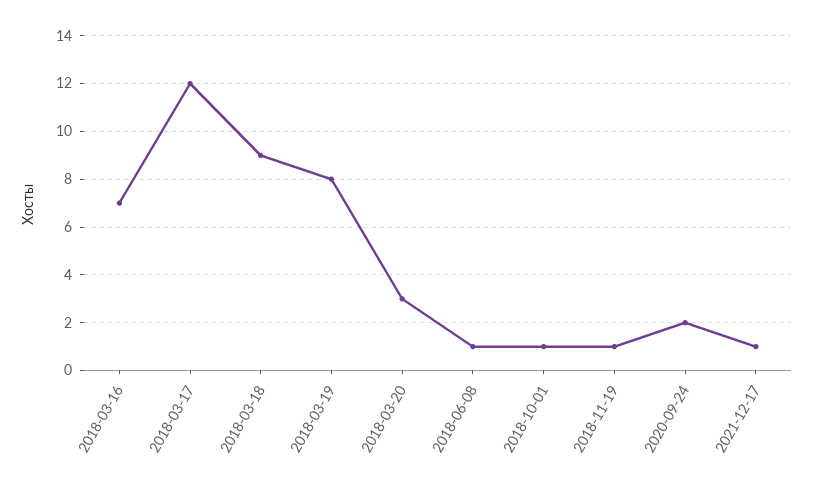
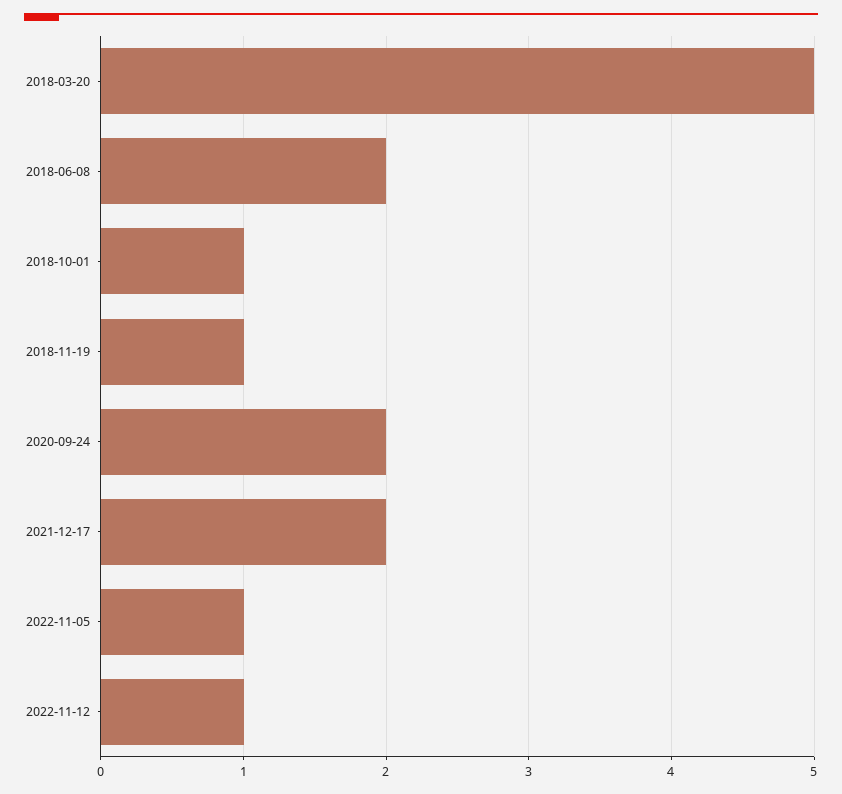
2018-03-16: 7 -> none
2018-03-17: 12 -> none
2018-03-18: 9 -> none
2018-03-19: 8 -> none
2018-03-20: 3 -> 5
2018-06-08: 1 -> 2
2021-12-17: 1 -> 2
2022-11-05: none -> 1
2022-11-12: none -> 1

